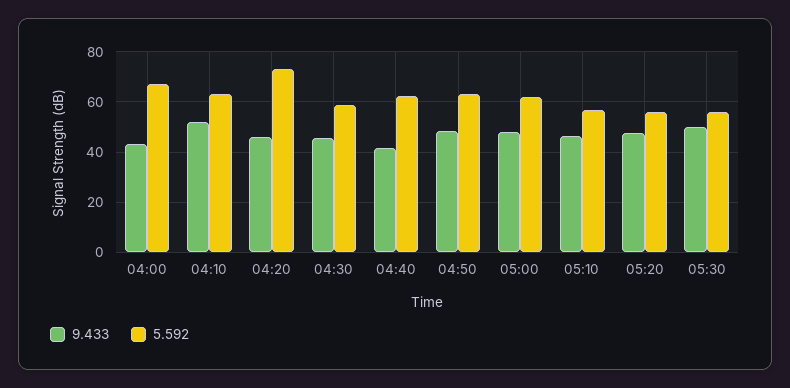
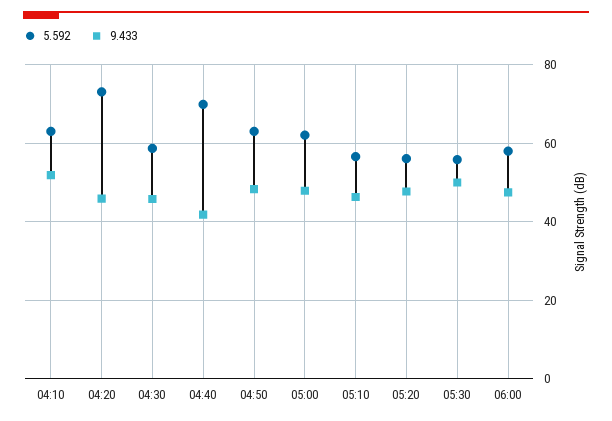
9.433, 04:00: 42.5 -> none
5.592, 04:00: 67.5 -> none
5.592, 04:40: 62.5 -> 70
5.592, 06:00: none -> 58
9.433, 06:00: none -> 48

